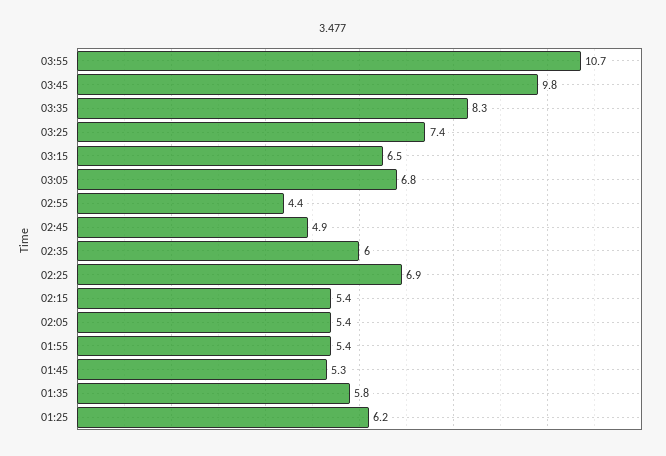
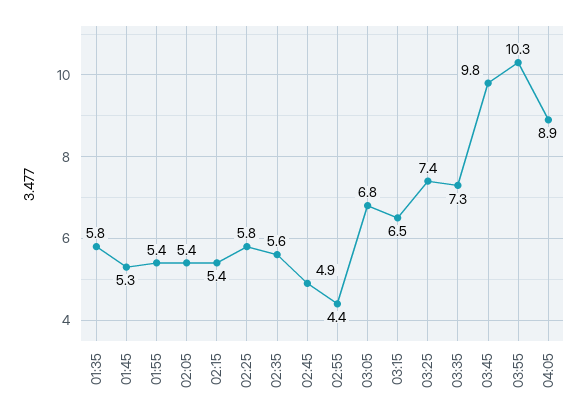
03:55: 10.7 -> 10.3
03:35: 8.3 -> 7.3
02:35: 6 -> 5.6
02:25: 6.9 -> 5.8
01:25: 6.2 -> none
04:05: none -> 8.9

